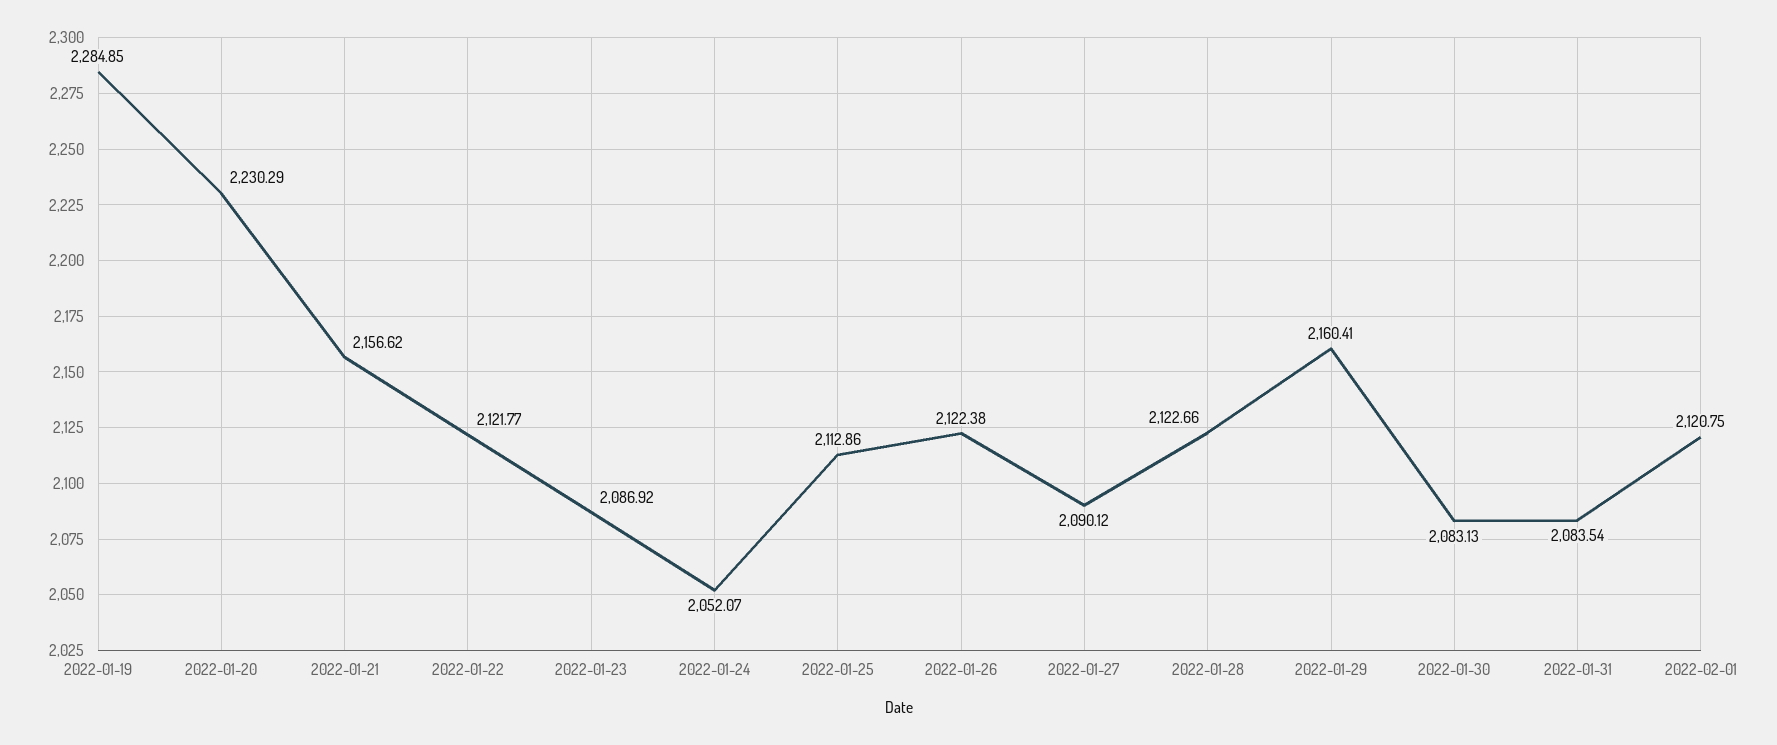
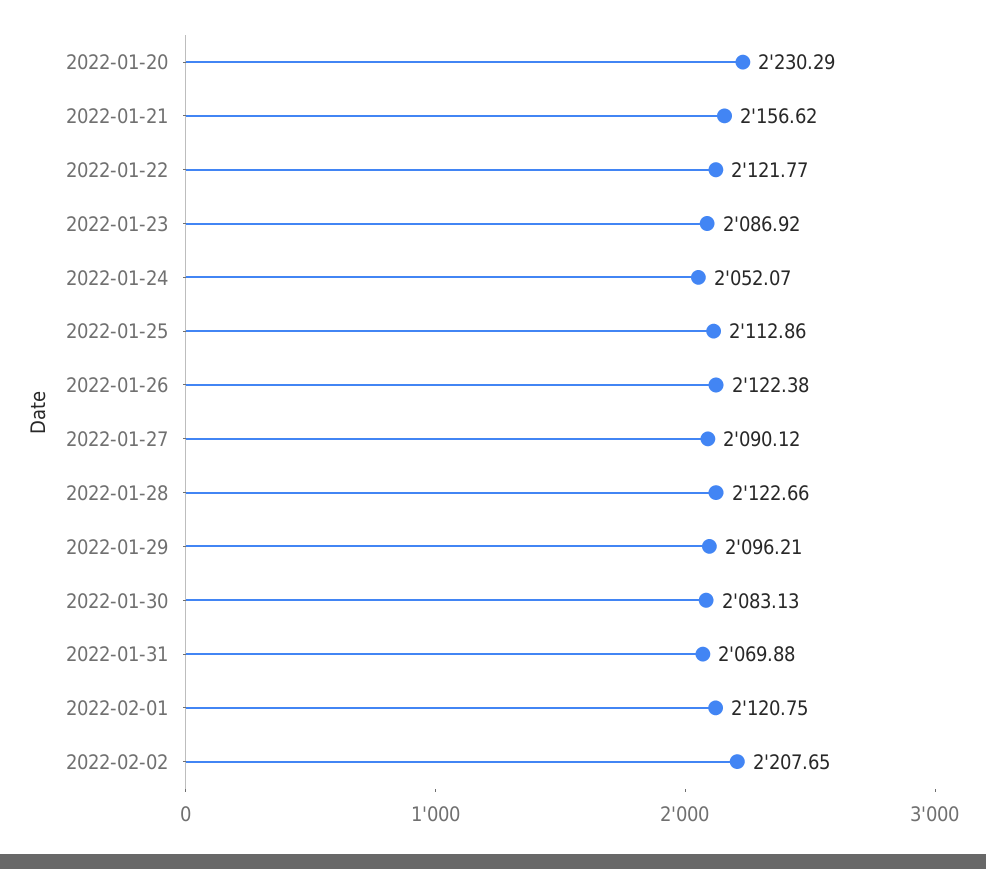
2022-01-19: 2284.85 -> none
2022-01-29: 2160.41 -> 2096.21
2022-01-31: 2083.54 -> 2069.88
2022-02-02: none -> 2207.65

